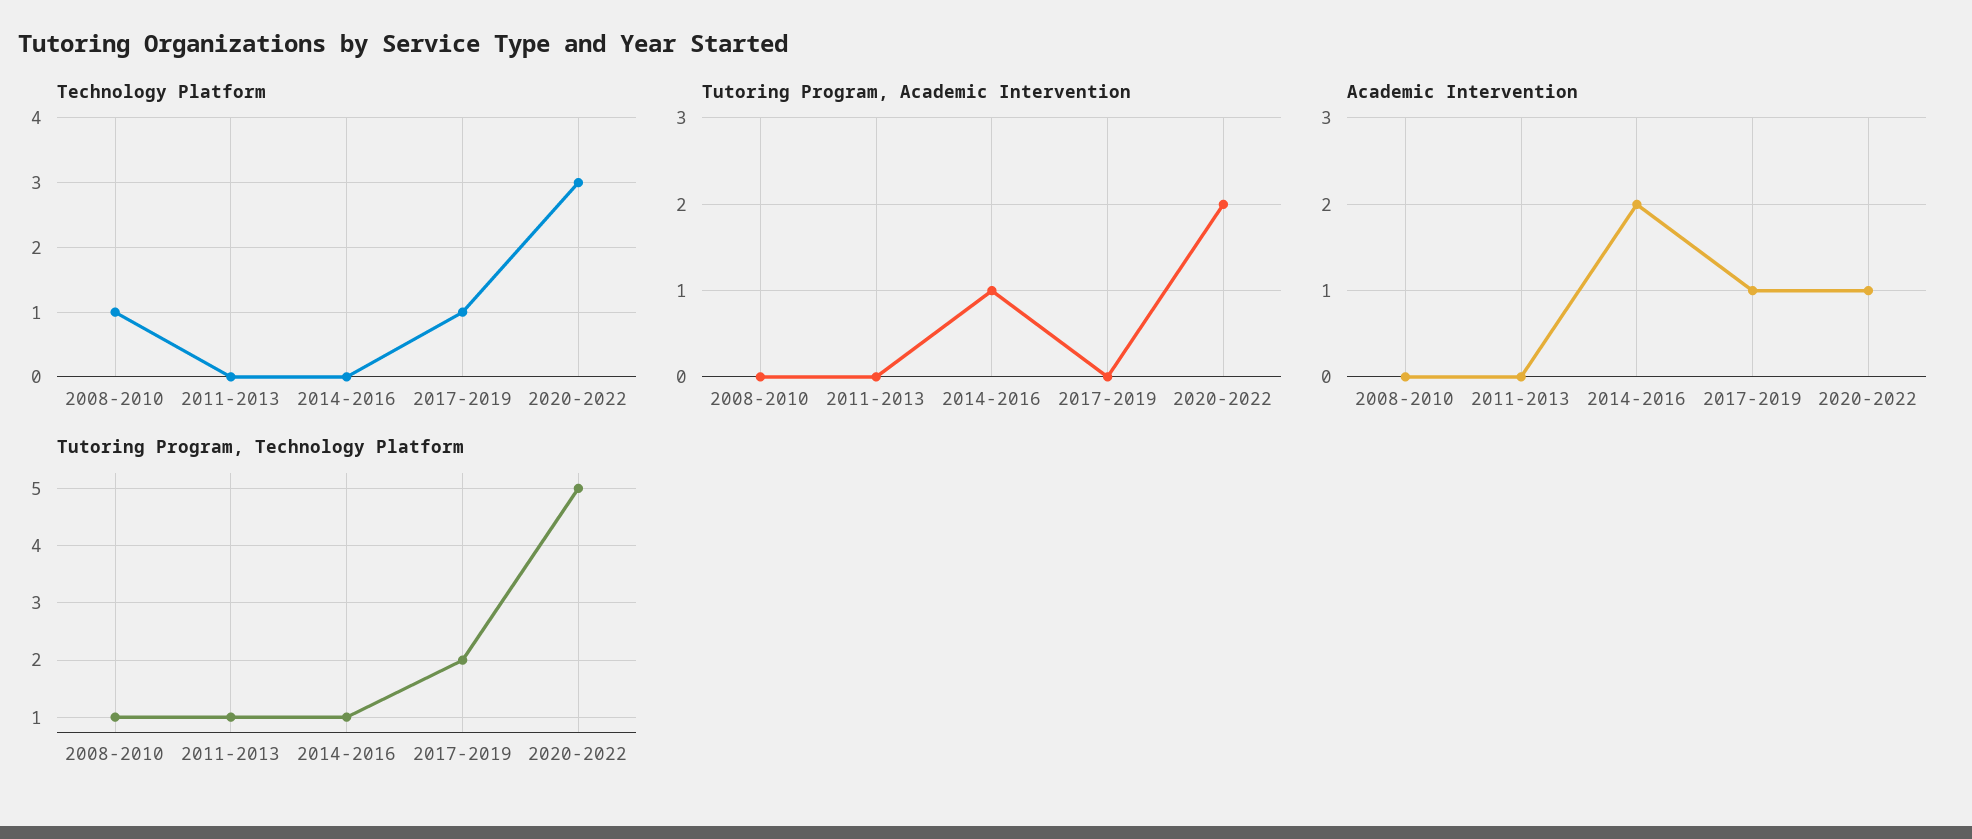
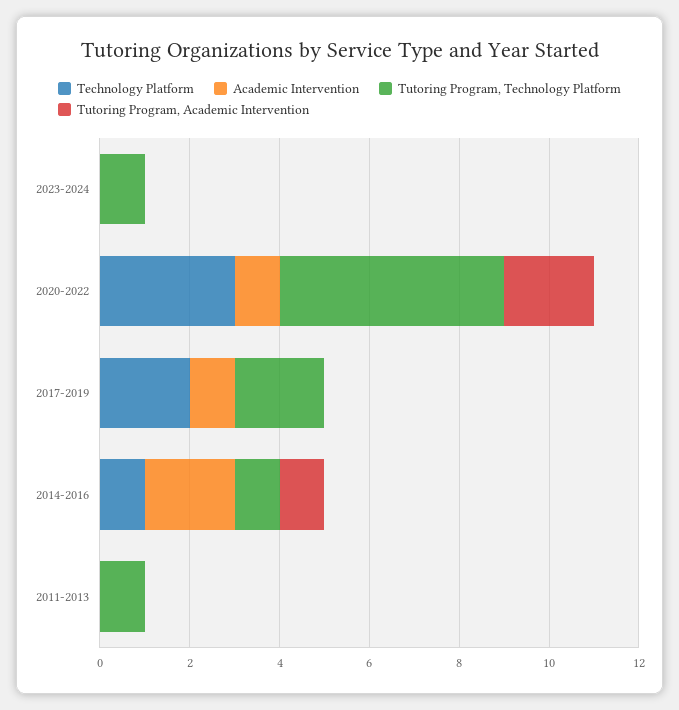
Technology Platform, 2008-2010: 1 -> none
Technology Platform, 2014-2016: 0 -> 1
Technology Platform, 2017-2019: 1 -> 2
Tutoring Program, Academic Intervention, 2008-2010: 0 -> none
Academic Intervention, 2008-2010: 0 -> none
Tutoring Program, Technology Platform, 2008-2010: 1 -> none
Technology Platform, 2023-2024: none -> 0
Academic Intervention, 2023-2024: none -> 0
Tutoring Program, Technology Platform, 2023-2024: none -> 1
Tutoring Program, Academic Intervention, 2023-2024: none -> 0

